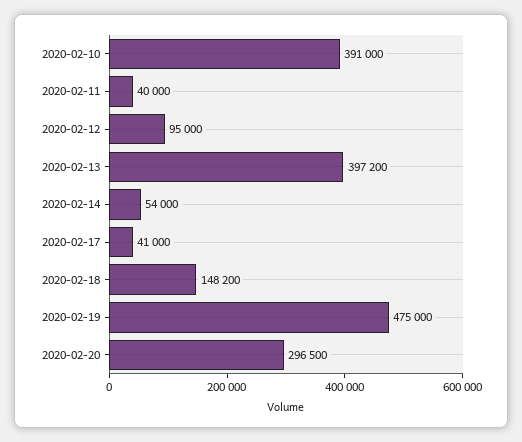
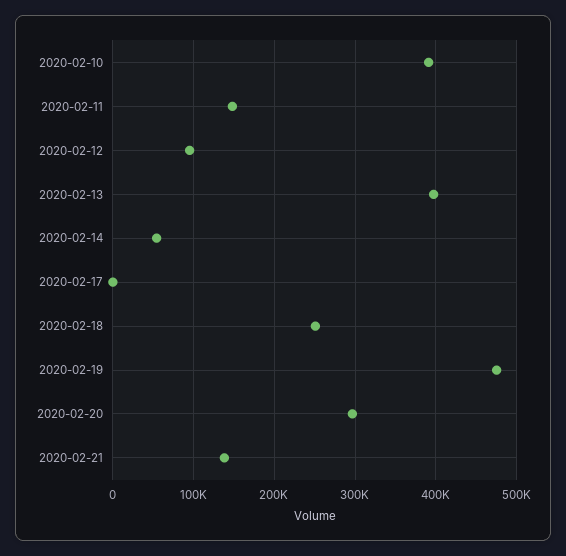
2020-02-11: 40000 -> 150000
2020-02-17: 41000 -> 0
2020-02-18: 148200 -> 250000
2020-02-21: none -> 140000

